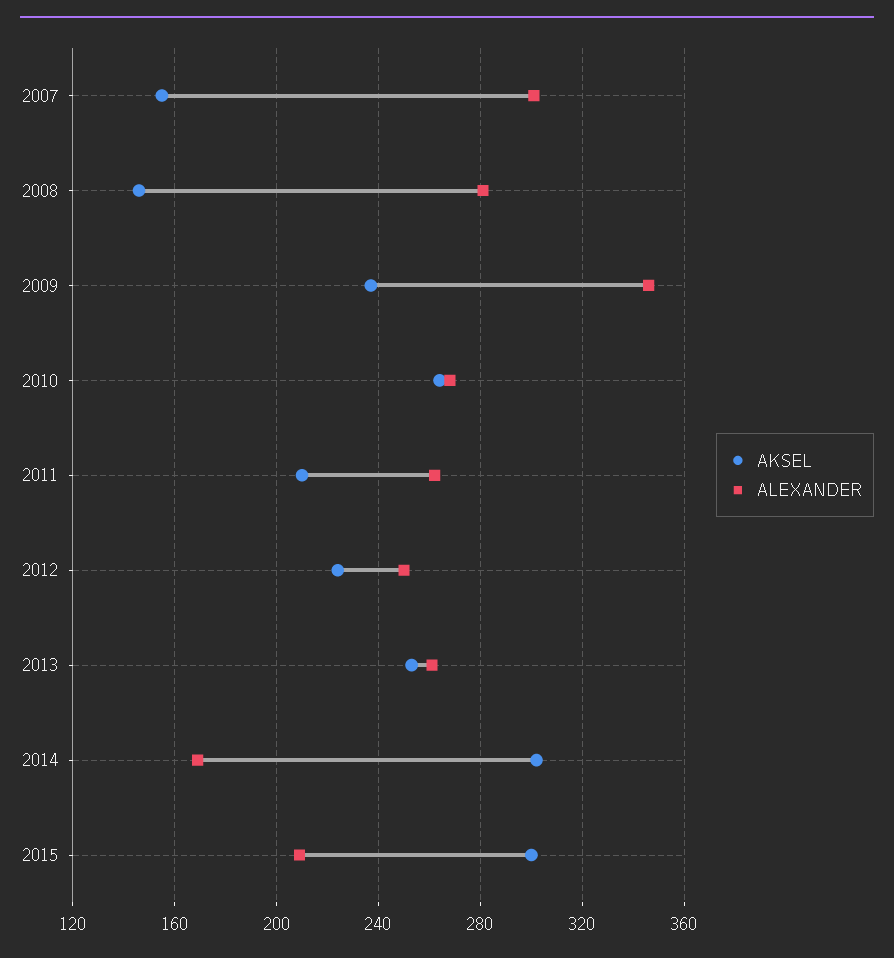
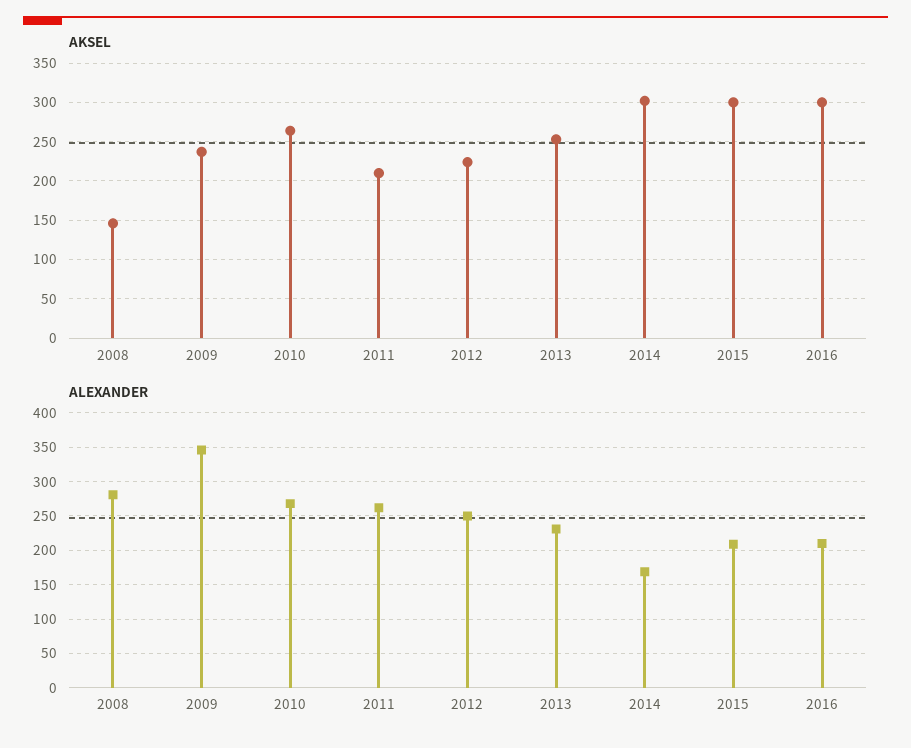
AKSEL, 2007: 155 -> none
ALEXANDER, 2007: 300 -> none
ALEXANDER, 2013: 260 -> 230
AKSEL, 2016: none -> 300
ALEXANDER, 2016: none -> 210

